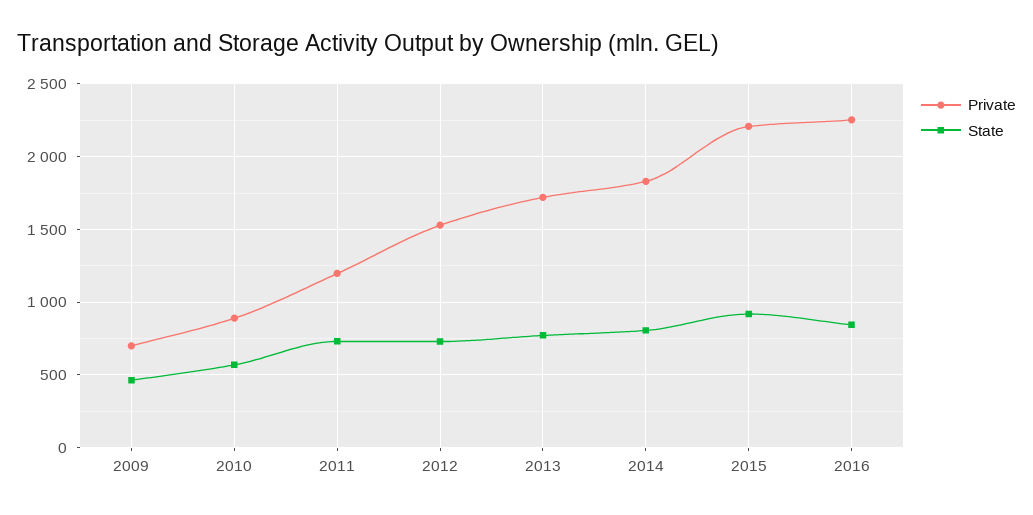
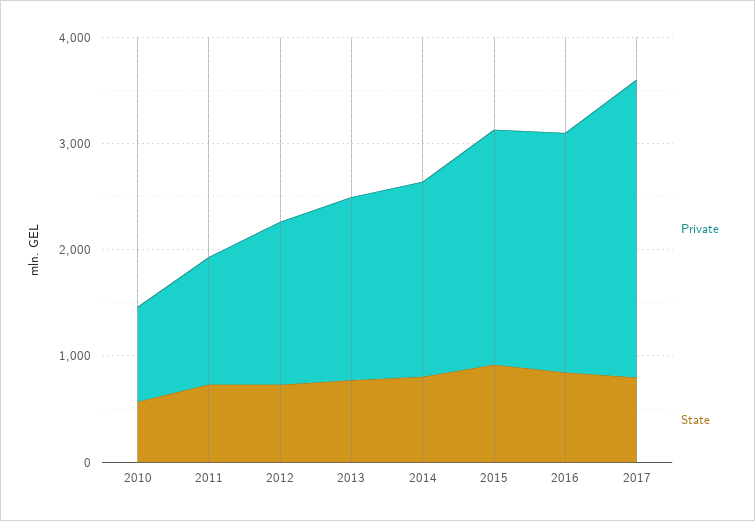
Private, 2009: 700 -> none
State, 2009: 450 -> none
Private, 2017: none -> 2800
State, 2017: none -> 800

